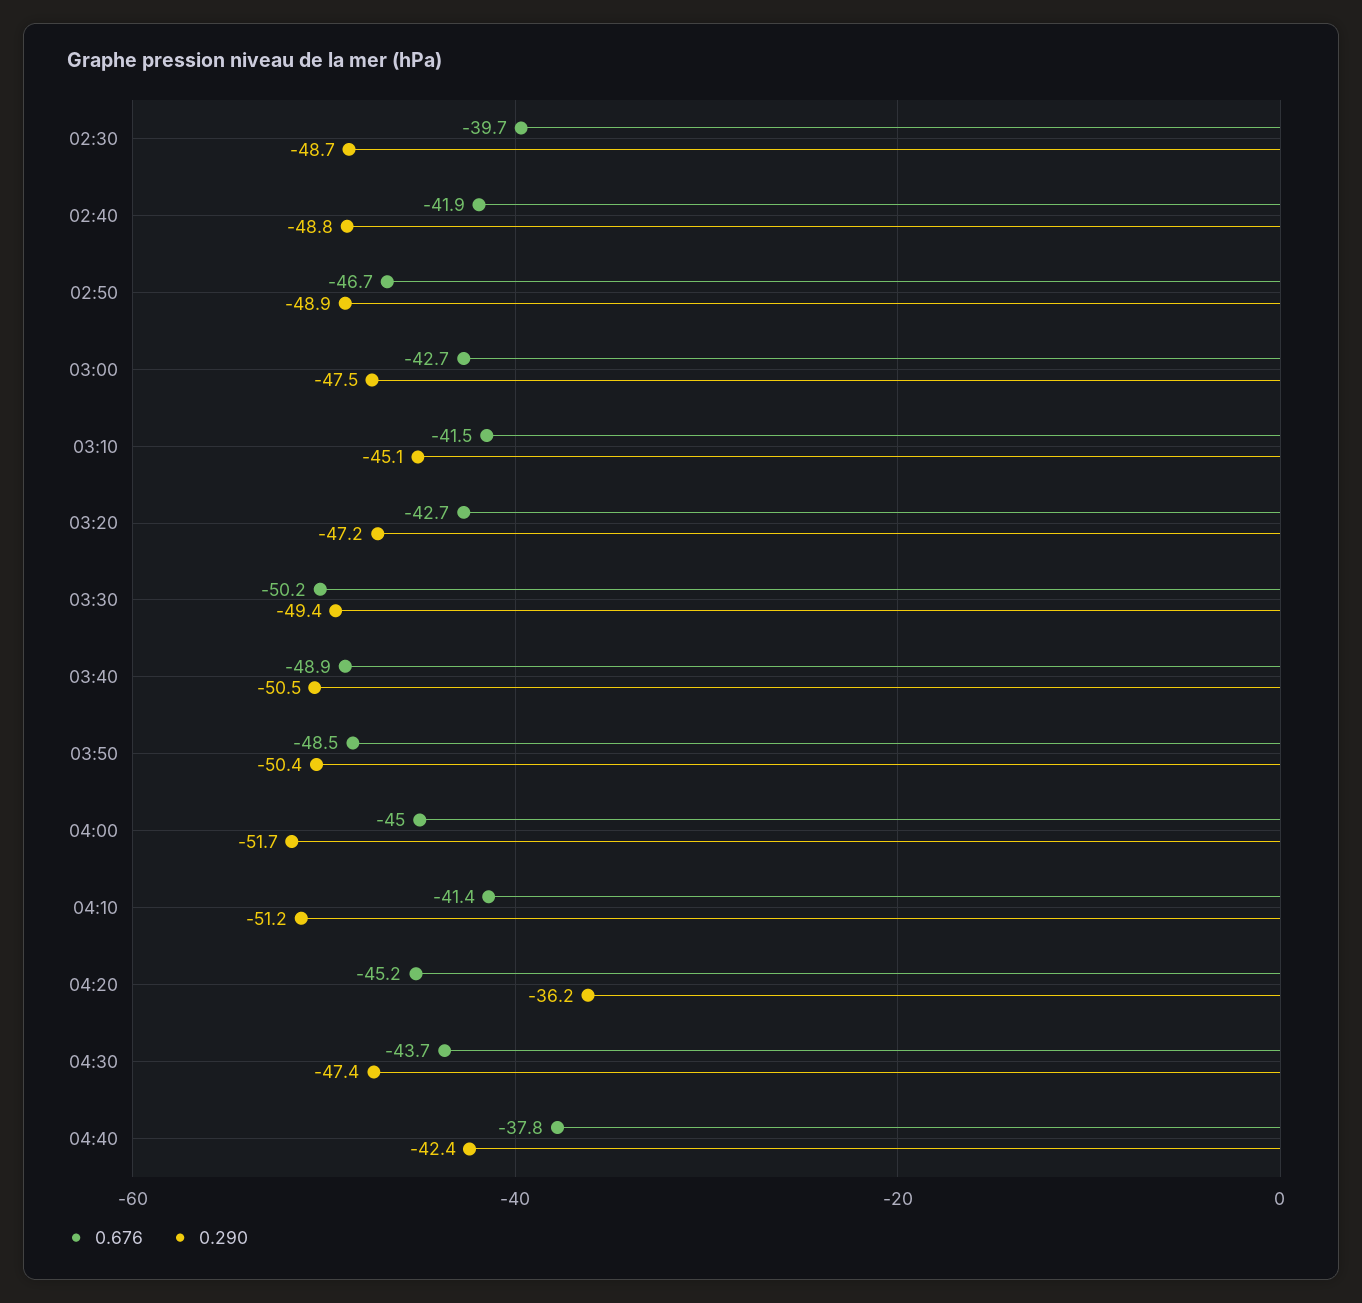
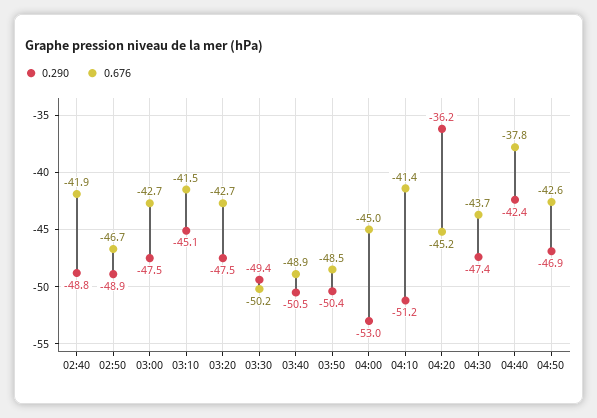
0.676, 02:30: -39.7 -> none
0.290, 02:30: -48.7 -> none
0.290, 03:20: -47.2 -> -47.5
0.290, 04:00: -51.7 -> -53
0.290, 04:50: none -> -46.9
0.676, 04:50: none -> -42.6

